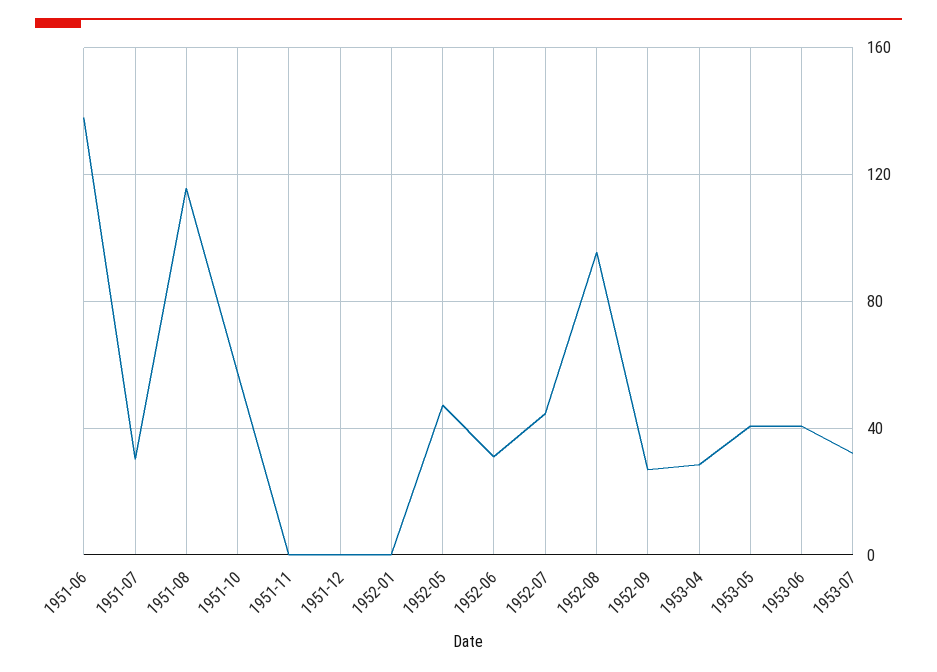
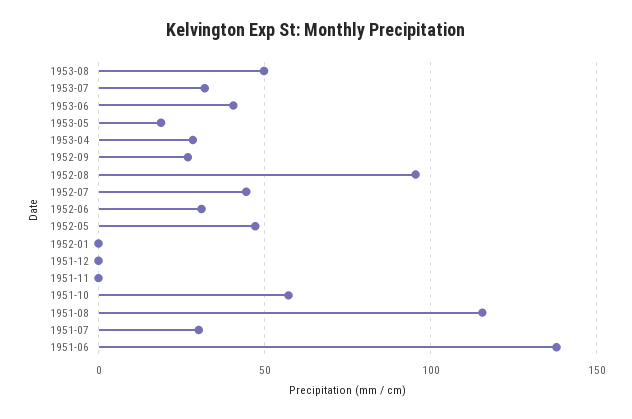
1953-05: 40 -> 20
1953-08: none -> 50

